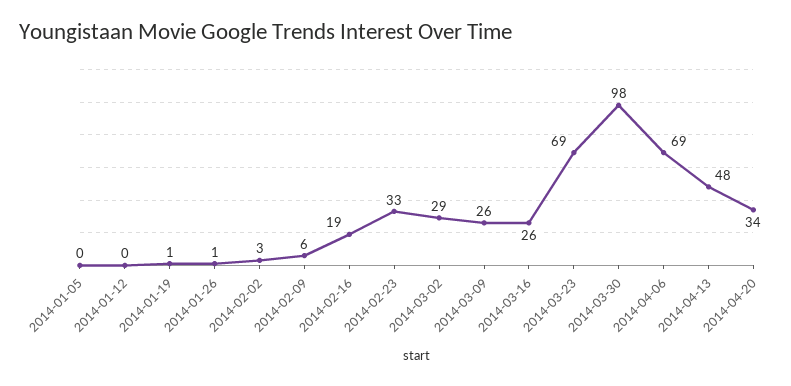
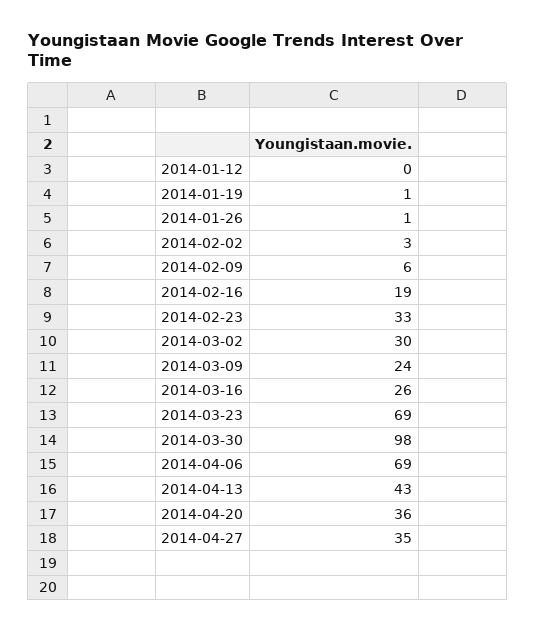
2014-01-05: 0 -> none
2014-03-02: 29 -> 30
2014-03-09: 26 -> 24
2014-04-13: 48 -> 43
2014-04-20: 34 -> 36
2014-04-27: none -> 35

